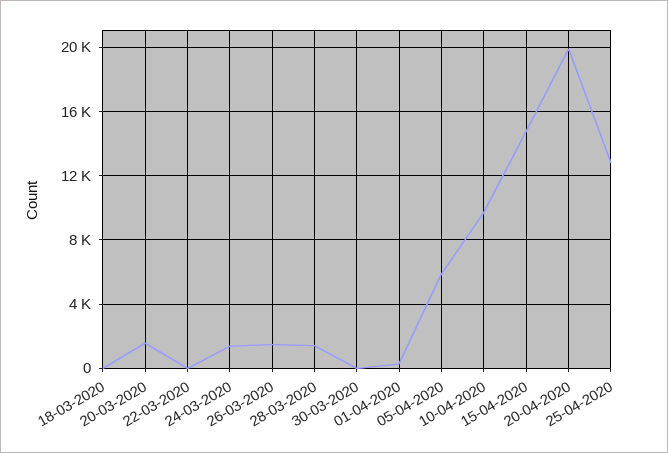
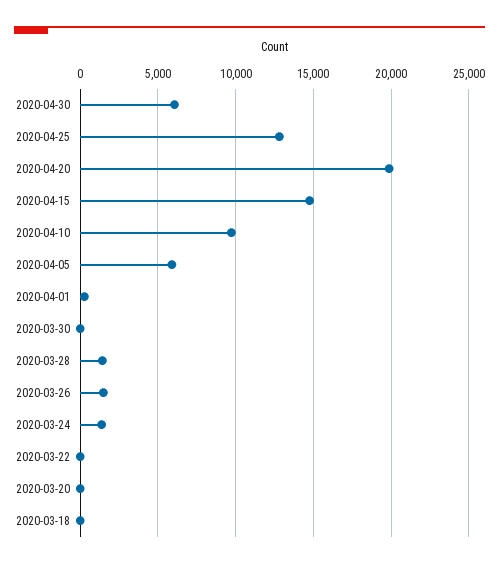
20-03-2020: 1500 -> 0
2020-04-30: none -> 6000

